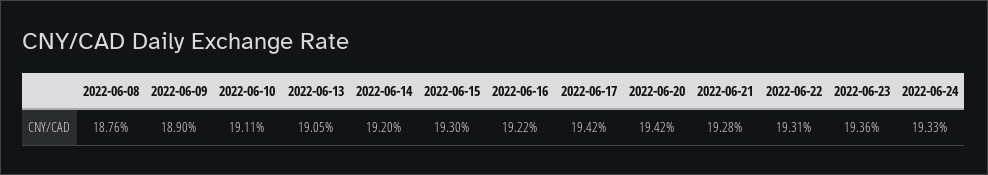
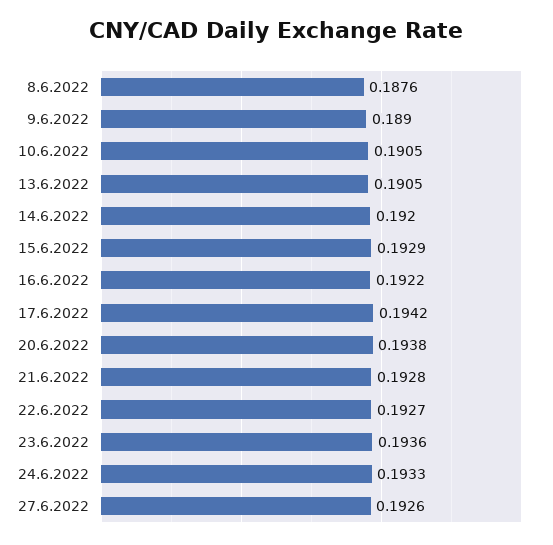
2022-06-10: 0.1911 -> 0.1905
2022-06-15: 0.193 -> 0.1929
2022-06-20: 0.1942 -> 0.1938
2022-06-22: 0.1931 -> 0.1927
27.6.2022: none -> 0.1926

